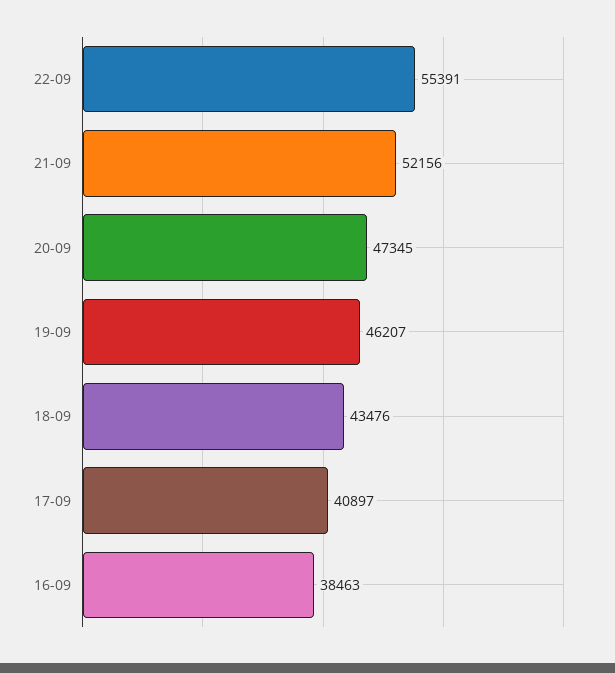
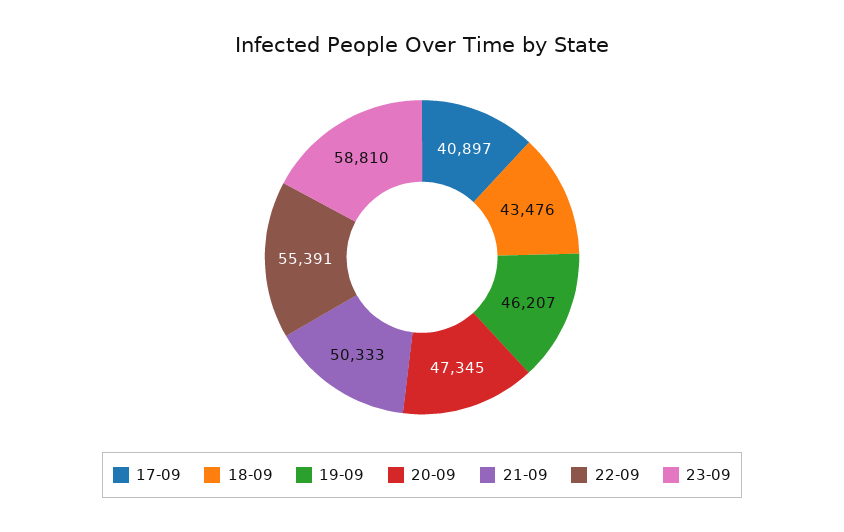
21-09: 52156 -> 50333
16-09: 38463 -> none
23-09: none -> 58810

